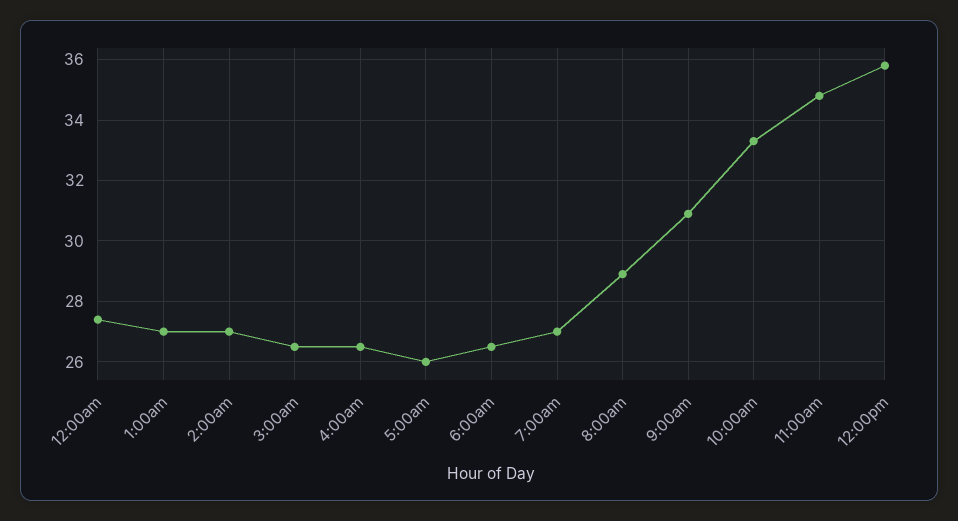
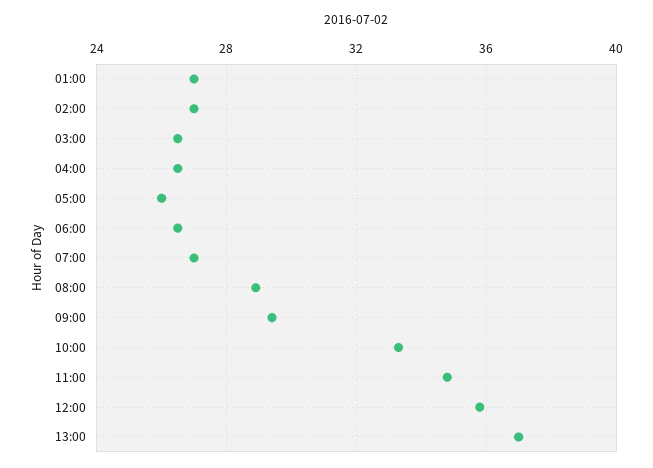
12:00am: 27.5 -> none
9:00am: 31 -> 29.5
13:00: none -> 37

